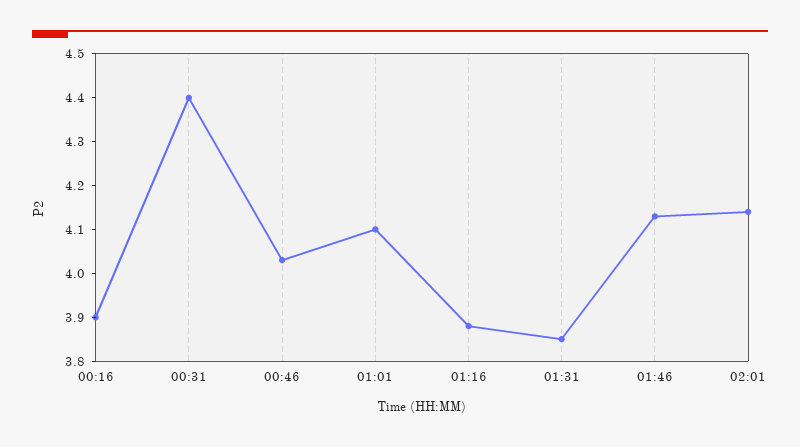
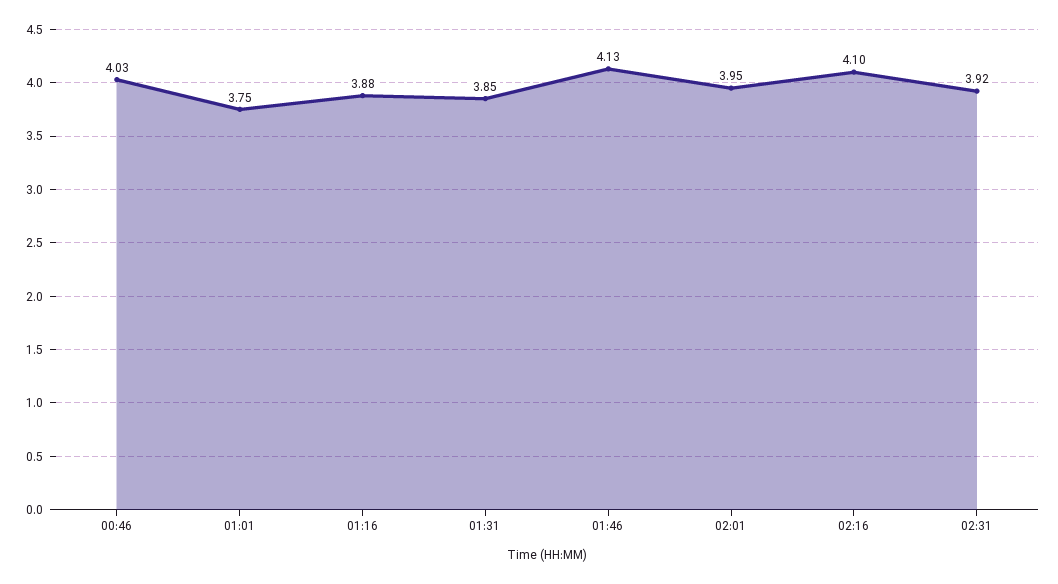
00:16: 3.9 -> none
00:31: 4.4 -> none
01:01: 4.1 -> 3.75
02:01: 4.15 -> 3.95
02:16: none -> 4.1
02:31: none -> 3.92

